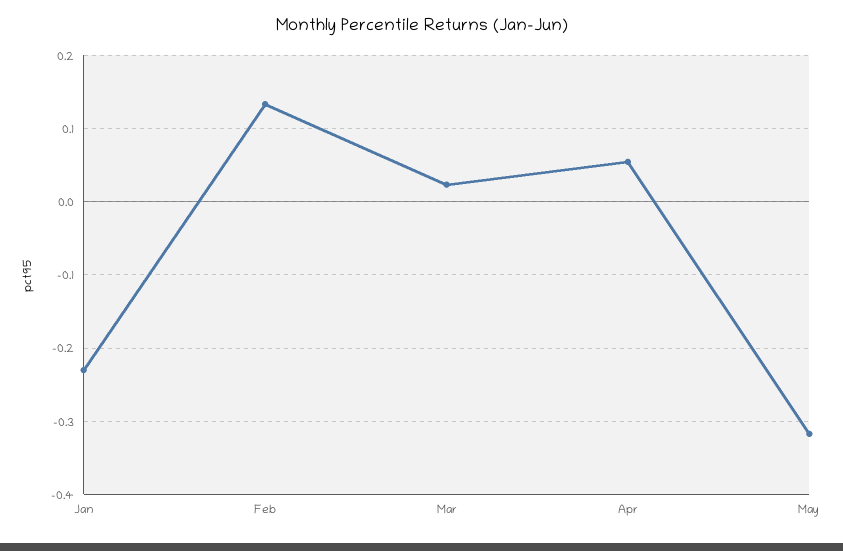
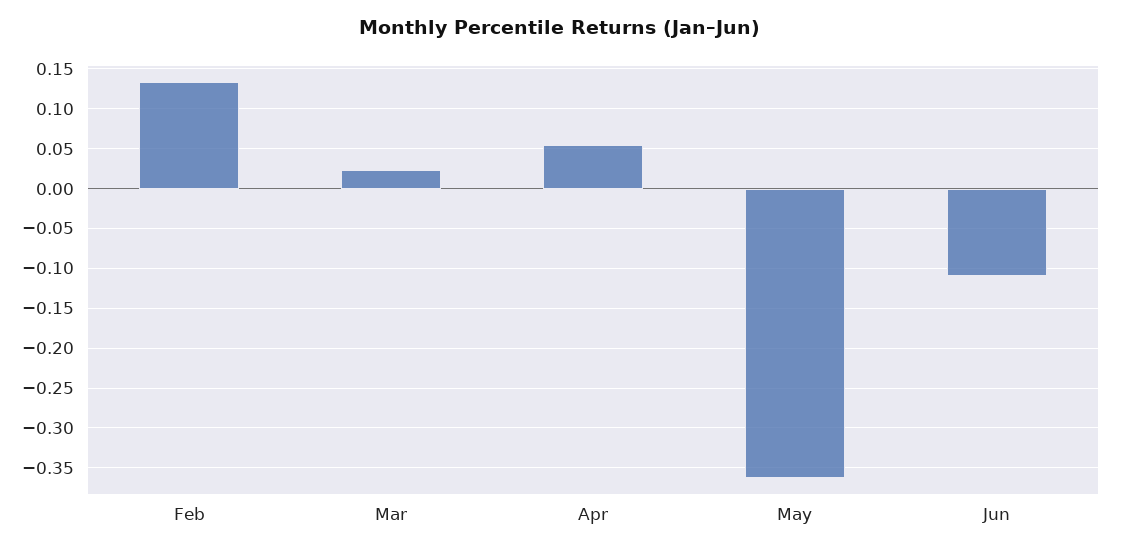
Jan: -0.23 -> none
May: -0.32 -> -0.36
Jun: none -> -0.11

